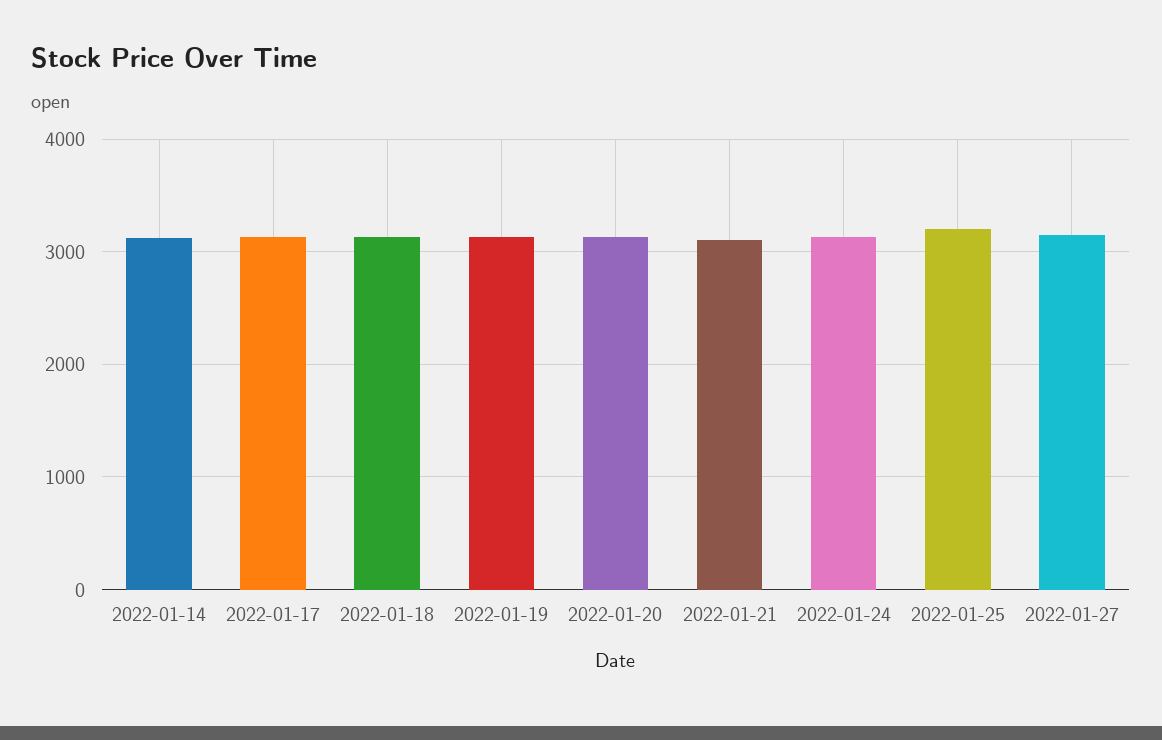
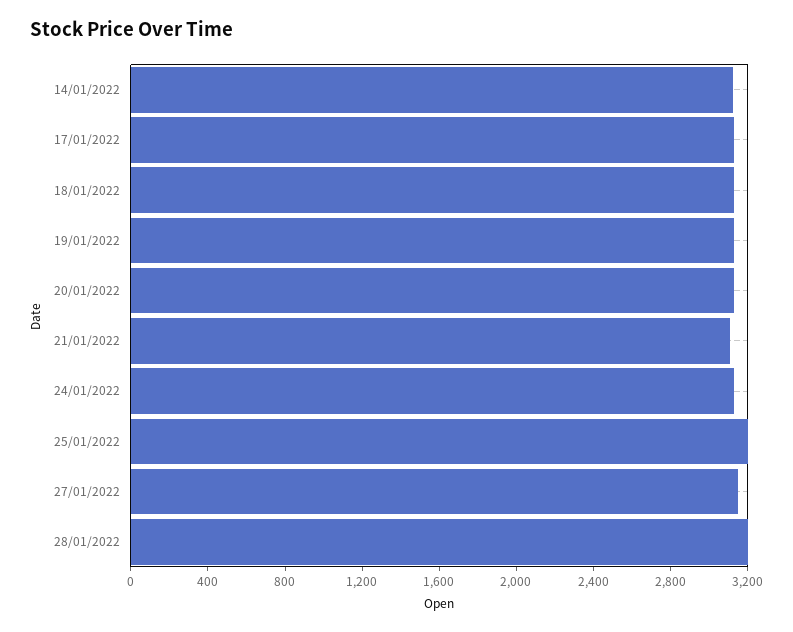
28/01/2022: none -> 3200

